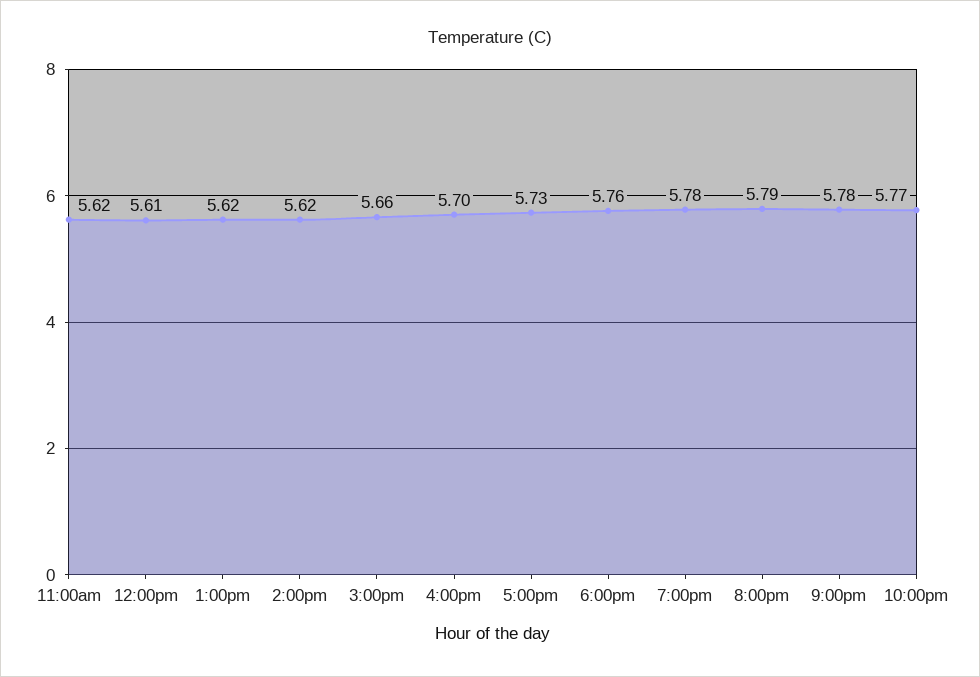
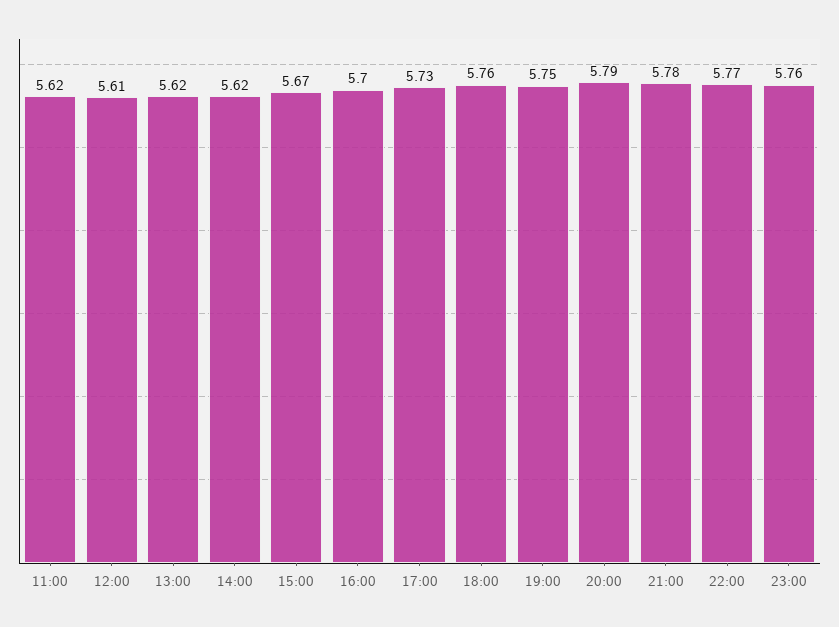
3:00pm: 5.66 -> 5.67
7:00pm: 5.78 -> 5.75
23:00: none -> 5.76

